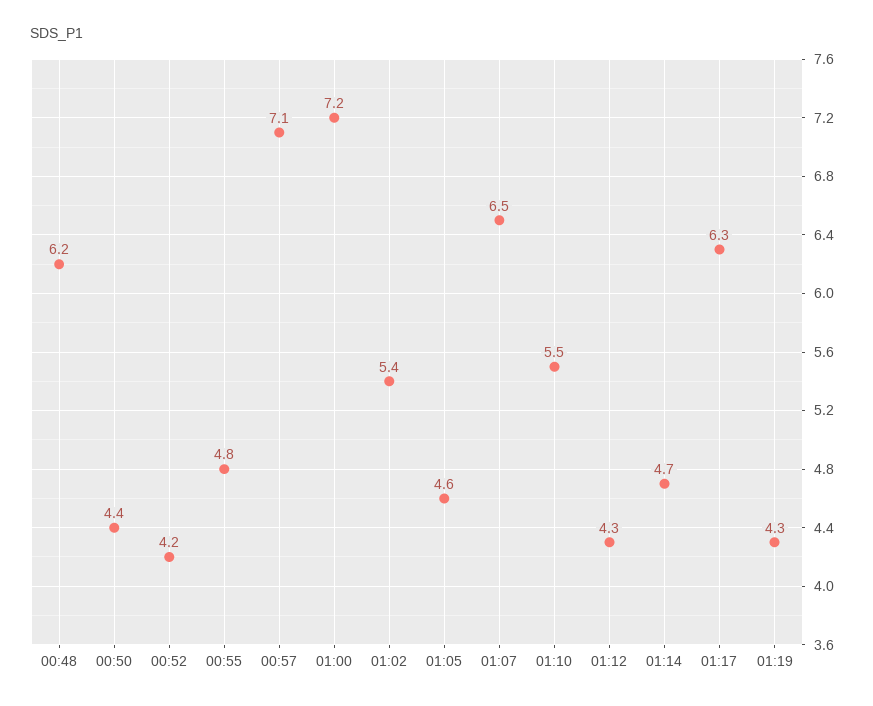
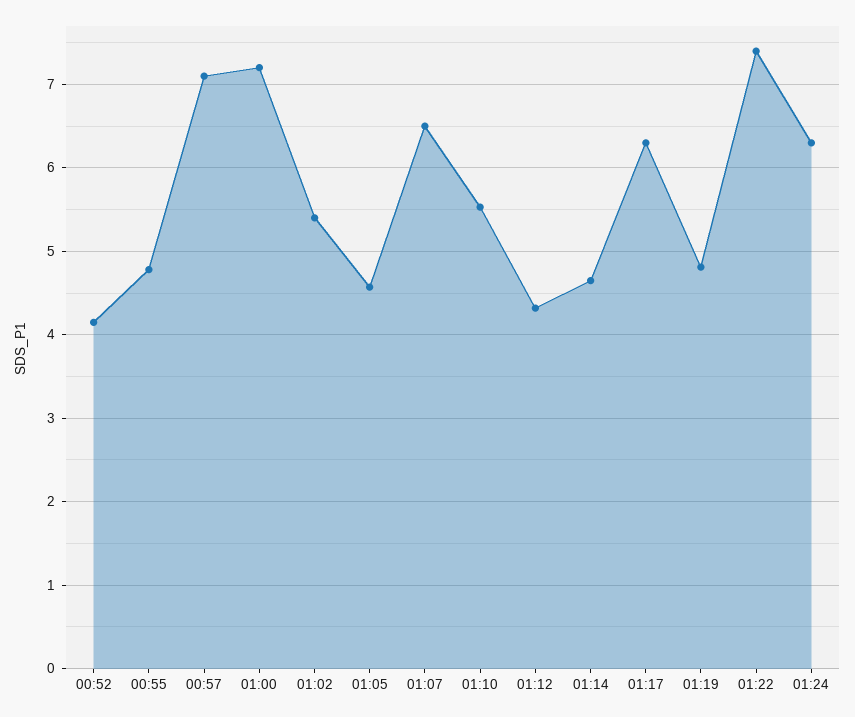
00:48: 6.2 -> none
00:50: 4.4 -> none
01:19: 4.3 -> 4.8
01:22: none -> 7.4
01:24: none -> 6.3

